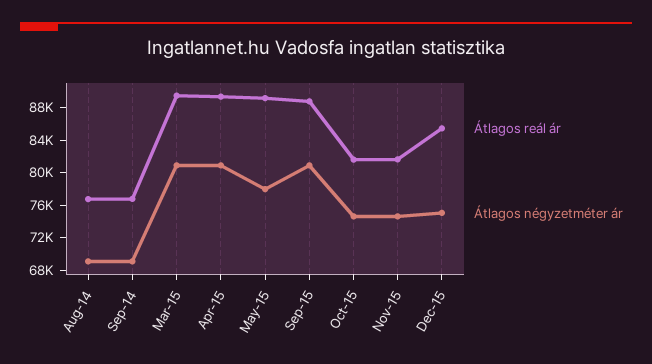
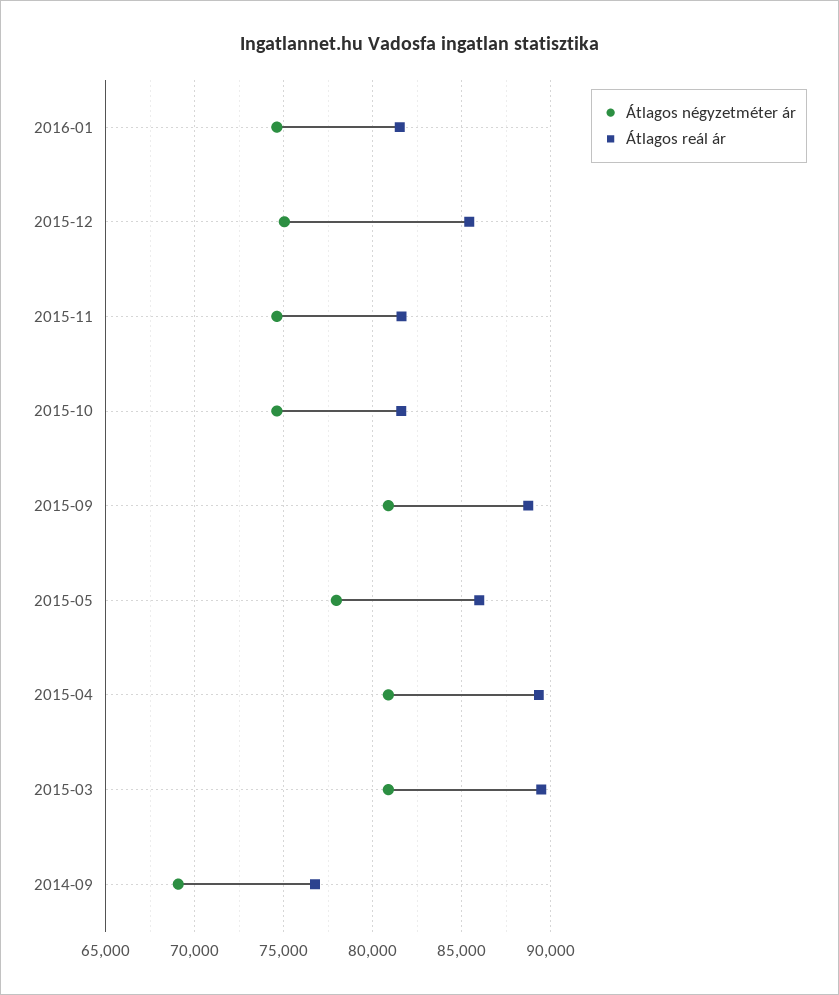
Átlagos reál ár, Aug-14: 77000 -> none
Átlagos négyzetméter ár, Aug-14: 69000 -> none
Átlagos reál ár, May-15: 89000 -> 86000
Átlagos négyzetméter ár, 2016-01: none -> 74500
Átlagos reál ár, 2016-01: none -> 81500

